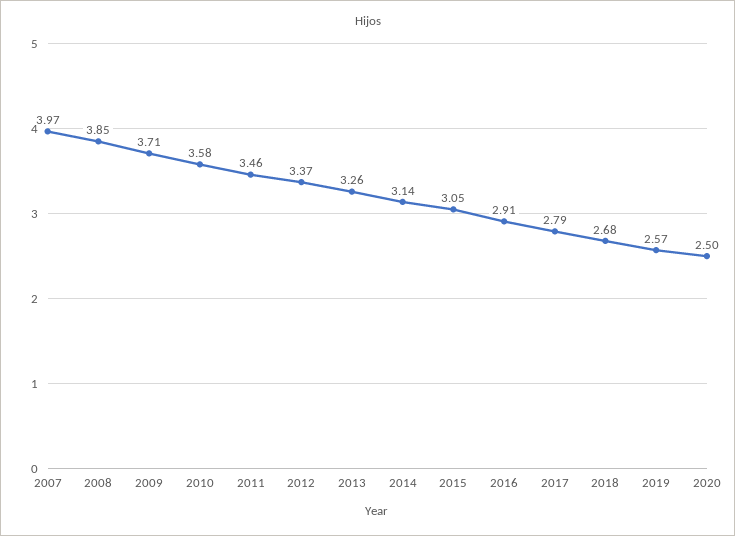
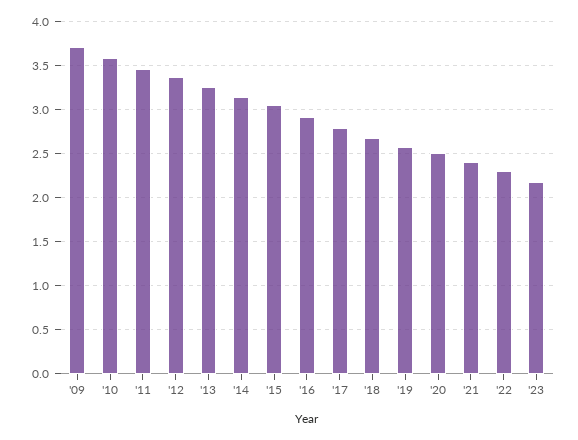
2007: 3.97 -> none
2008: 3.85 -> none
'21: none -> 2.4
'22: none -> 2.3
'23: none -> 2.2

